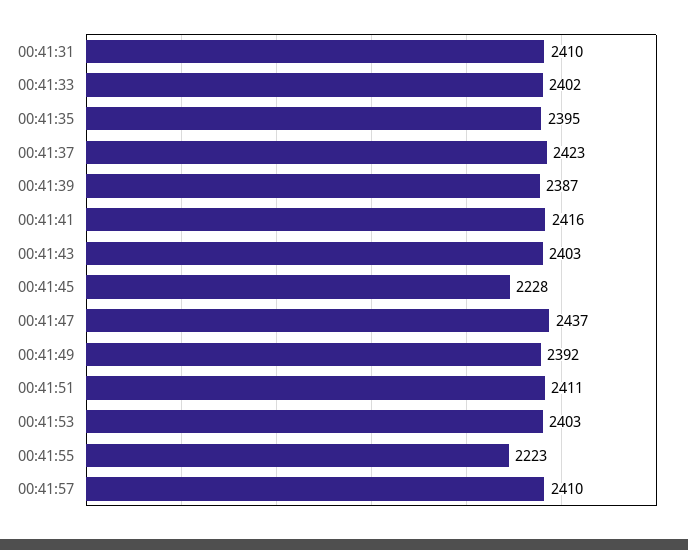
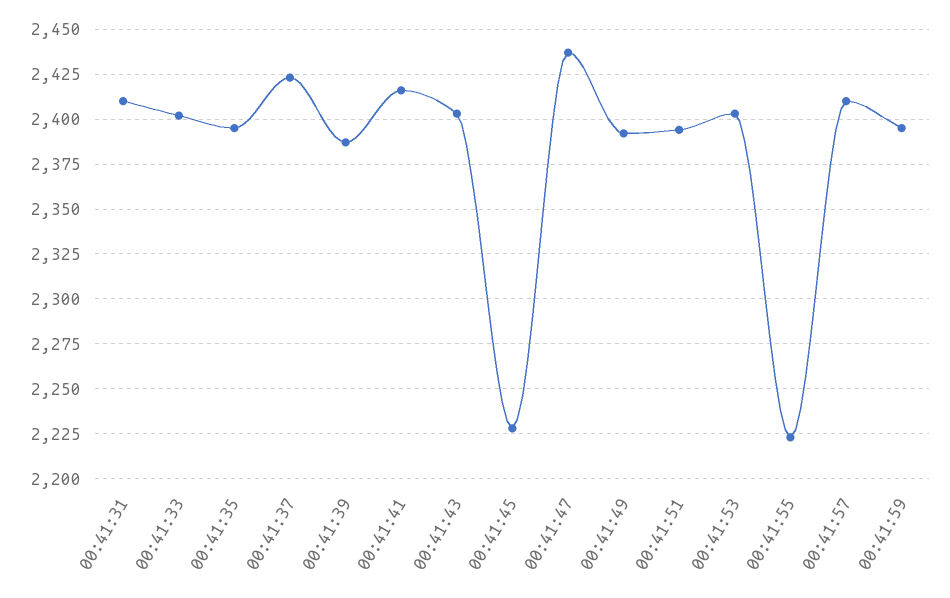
00:41:51: 2411 -> 2395
00:41:59: none -> 2395

